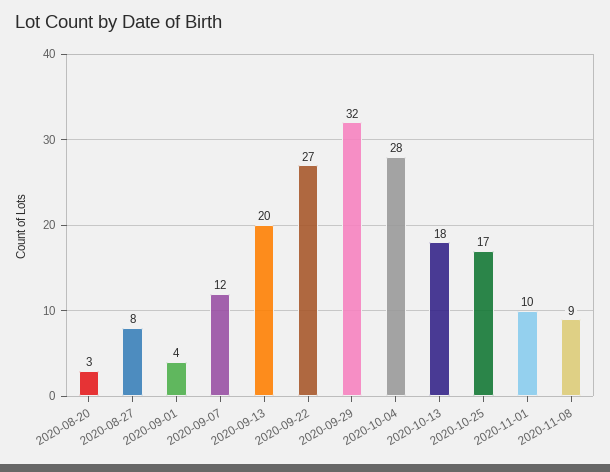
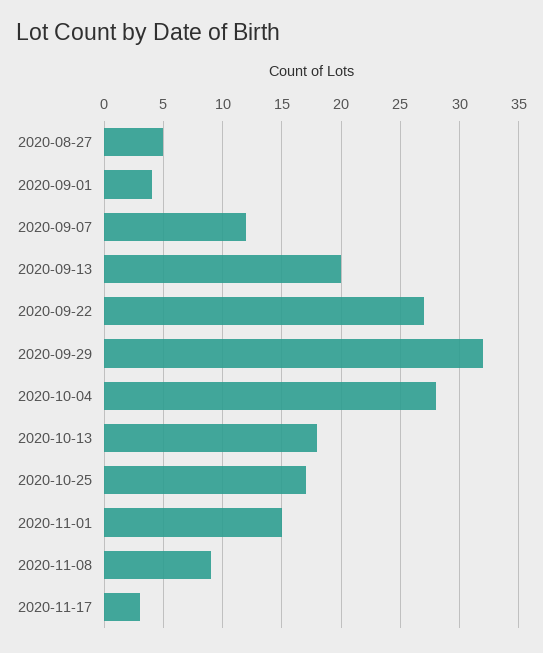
2020-08-20: 3 -> none
2020-08-27: 8 -> 5
2020-11-01: 10 -> 15
2020-11-17: none -> 3

